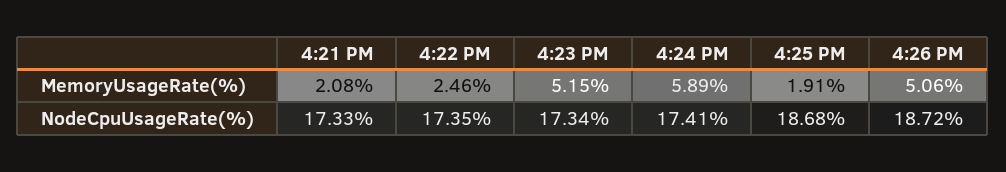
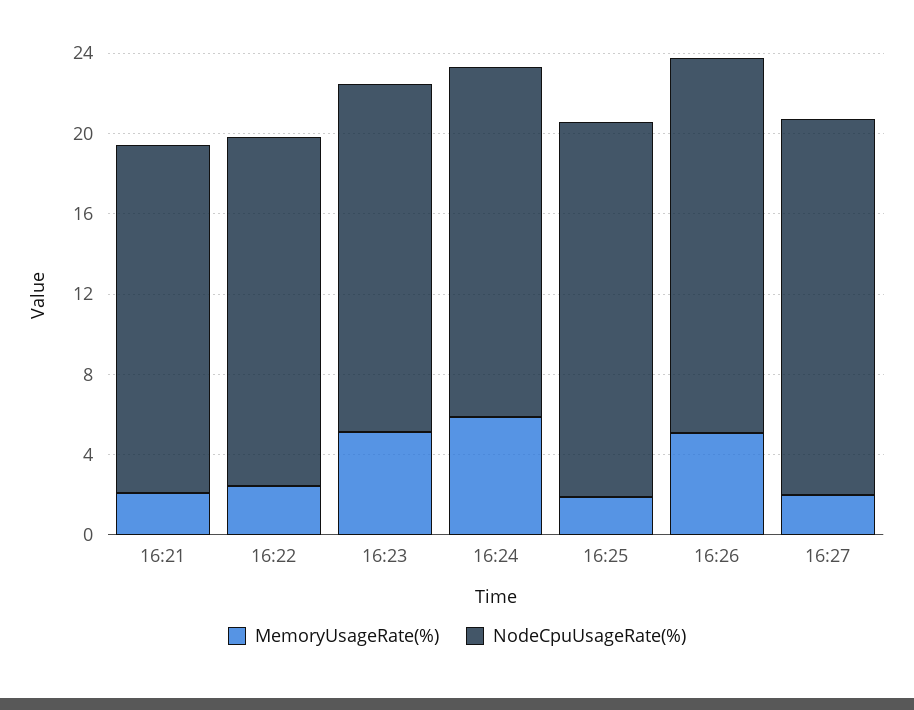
MemoryUsageRate(%), 16:27: none -> 2
NodeCpuUsageRate(%), 16:27: none -> 19

